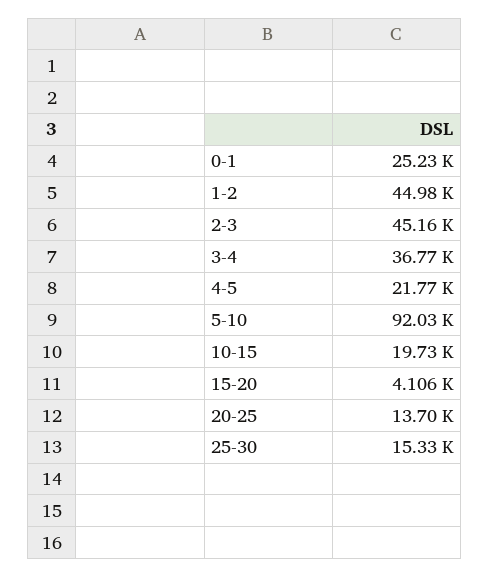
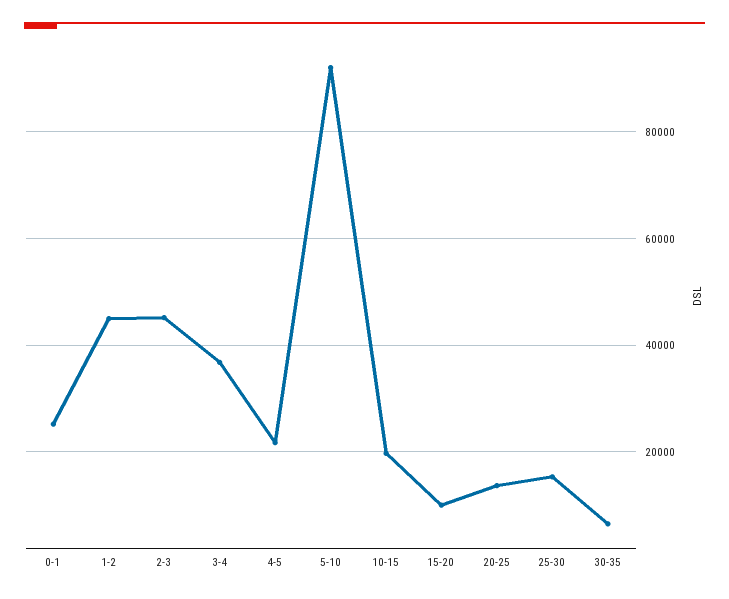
15-20: 4106 -> 10000
30-35: none -> 6000

